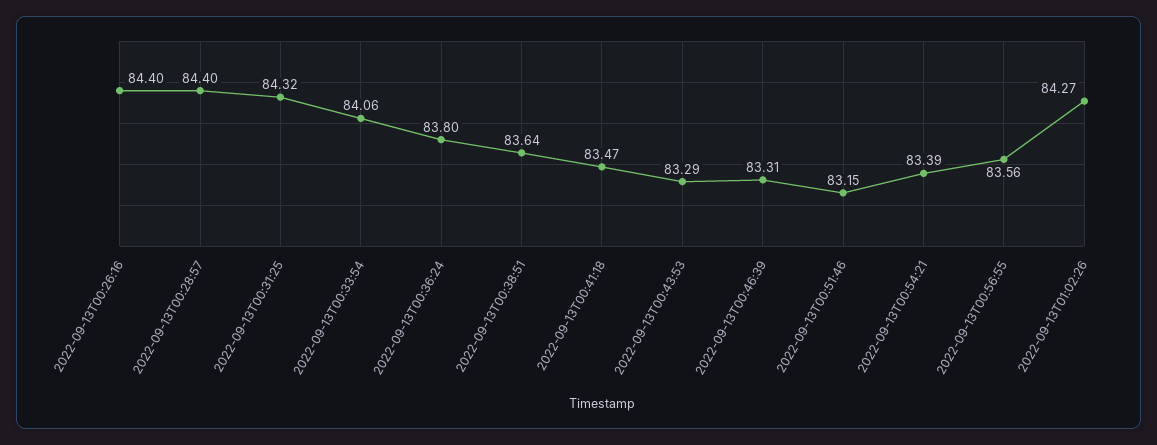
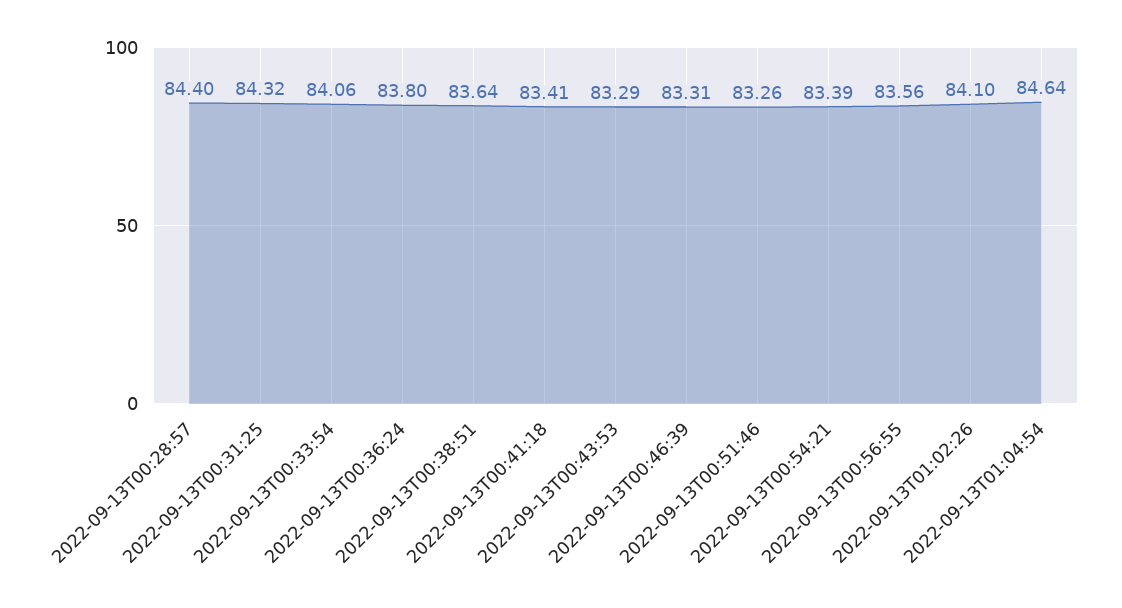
2022-09-13T00:26:16: 84.4 -> none
2022-09-13T00:41:18: 83.47 -> 83.41
2022-09-13T00:51:46: 83.15 -> 83.26
2022-09-13T01:02:26: 84.27 -> 84.1
2022-09-13T01:04:54: none -> 84.64

